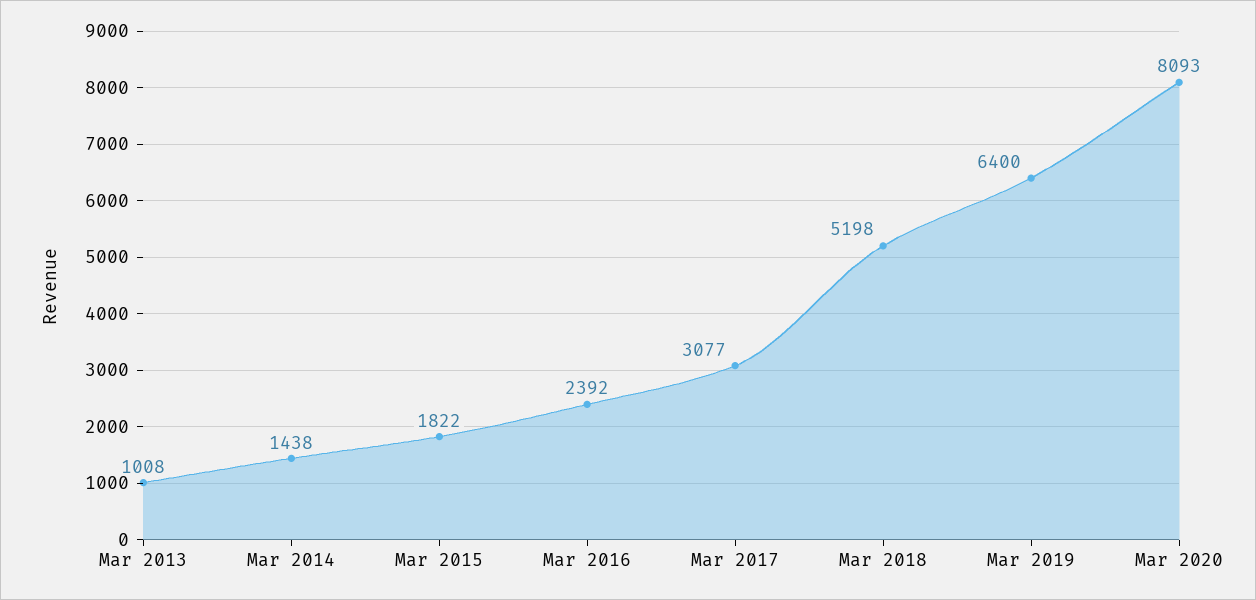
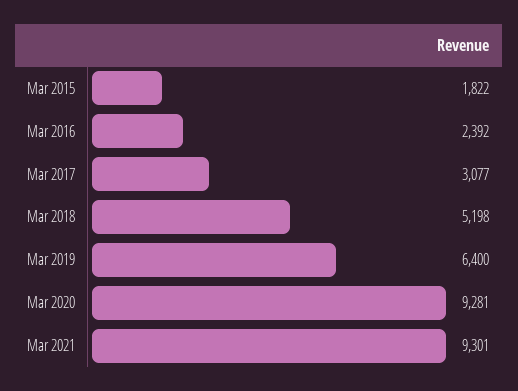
Mar 2013: 1008 -> none
Mar 2014: 1438 -> none
Mar 2020: 8093 -> 9281
Mar 2021: none -> 9301

